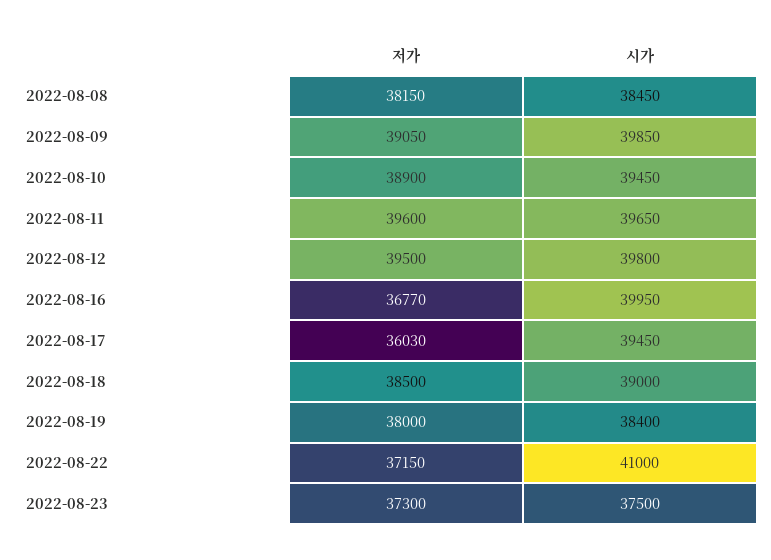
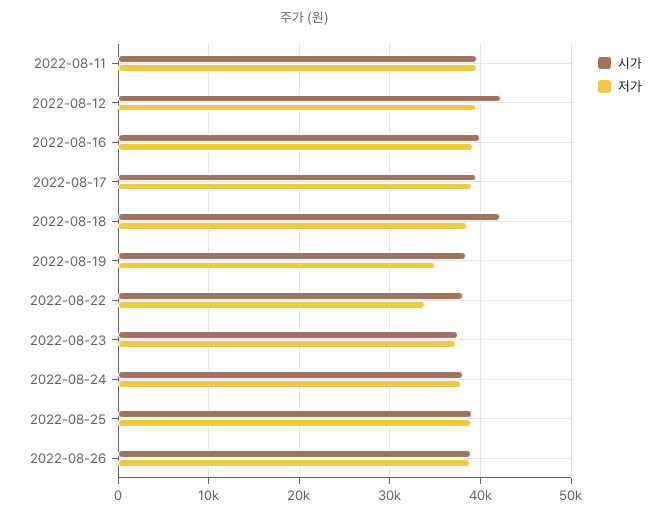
저가, 2022-08-08: 38150 -> none
시가, 2022-08-08: 38450 -> none
저가, 2022-08-09: 39050 -> none
시가, 2022-08-09: 39850 -> none
저가, 2022-08-10: 38900 -> none
시가, 2022-08-10: 39450 -> none
시가, 2022-08-12: 39800 -> 42000
저가, 2022-08-16: 36770 -> 39000
저가, 2022-08-17: 36030 -> 39000
시가, 2022-08-18: 39000 -> 42000
저가, 2022-08-19: 38000 -> 35000
저가, 2022-08-22: 37150 -> 34000
시가, 2022-08-22: 41000 -> 38000
시가, 2022-08-24: none -> 38000
저가, 2022-08-24: none -> 38000
시가, 2022-08-25: none -> 39000
저가, 2022-08-25: none -> 39000
시가, 2022-08-26: none -> 39000
저가, 2022-08-26: none -> 39000

